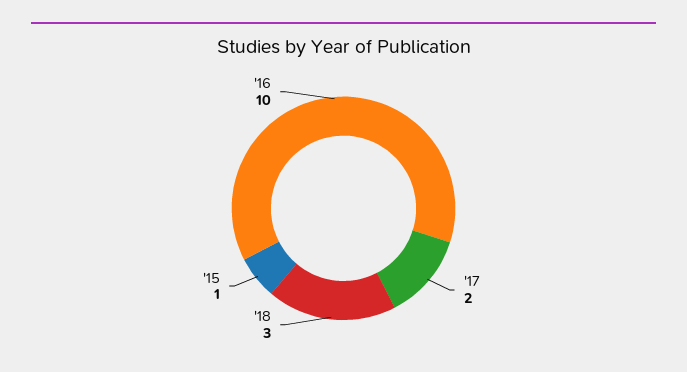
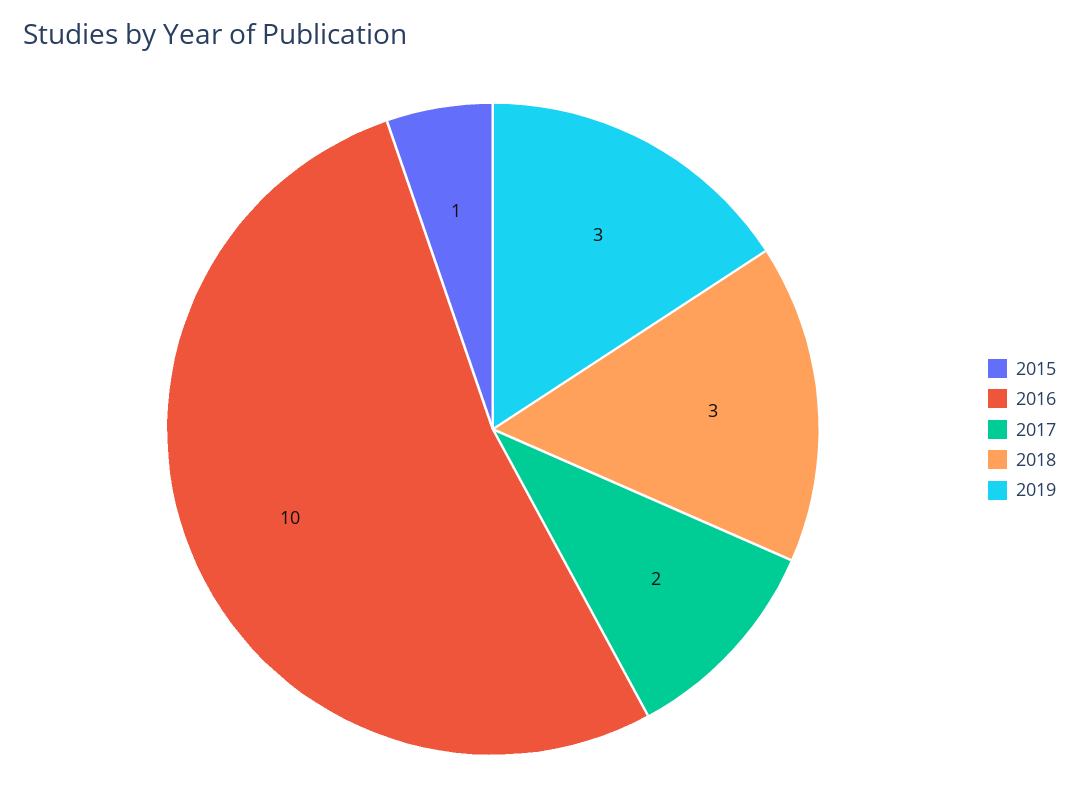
2019: none -> 3

